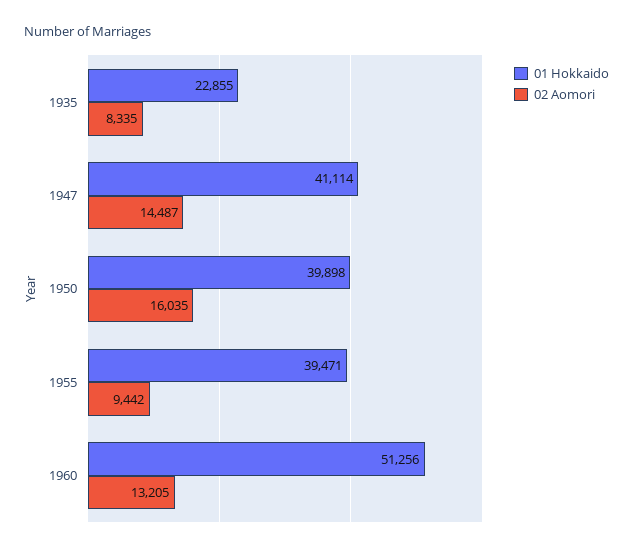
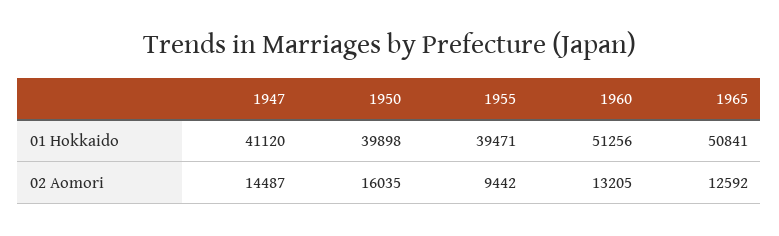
01 Hokkaido, 1935: 22855 -> none
02 Aomori, 1935: 8335 -> none
01 Hokkaido, 1947: 41114 -> 41120
01 Hokkaido, 1965: none -> 50841
02 Aomori, 1965: none -> 12592

